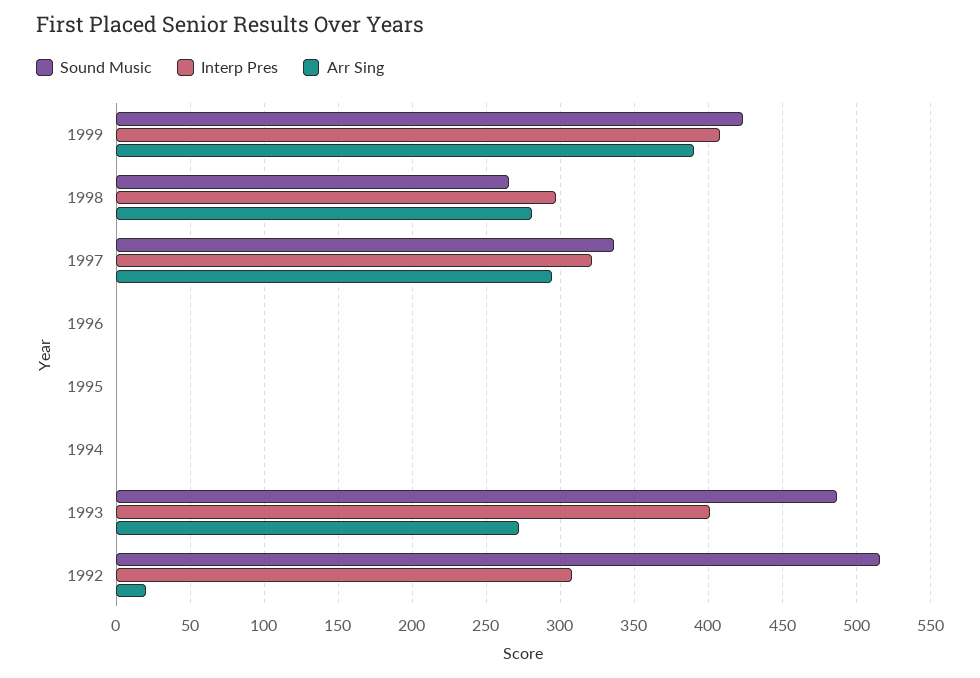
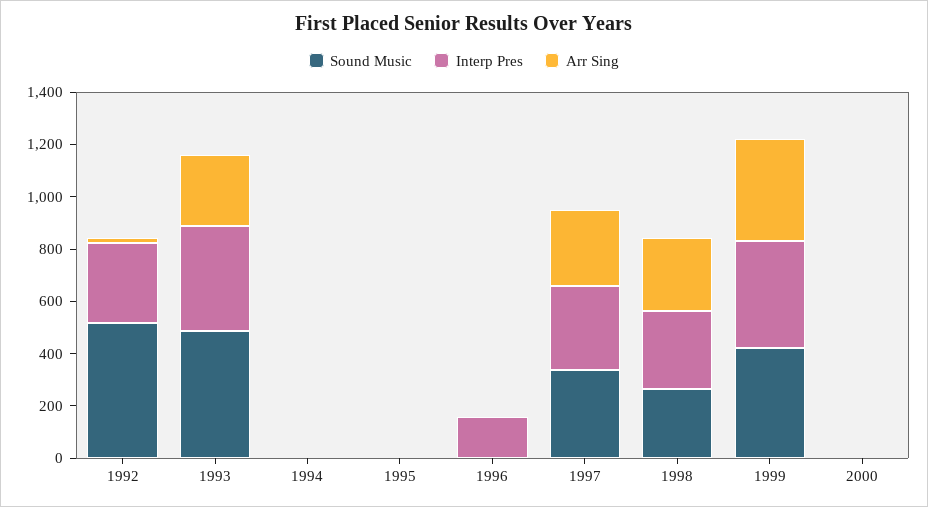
Interp Pres, 1996: 0 -> 150
Sound Music, 2000: none -> 0
Interp Pres, 2000: none -> 0
Arr Sing, 2000: none -> 0

